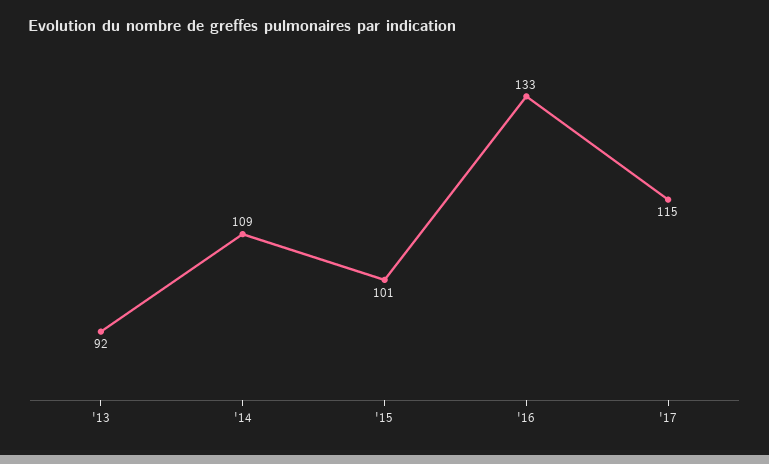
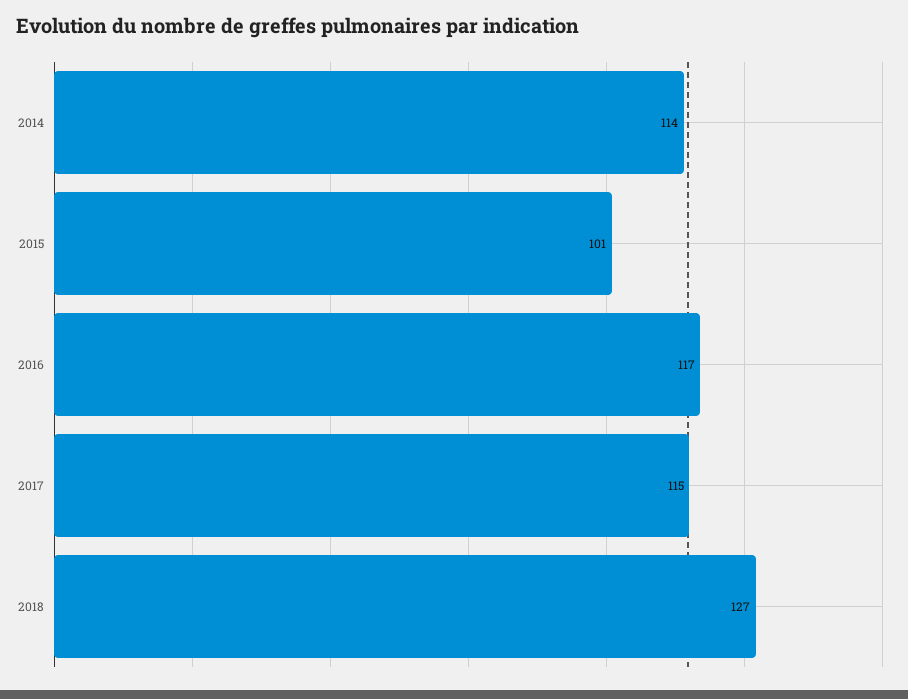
'13: 92 -> none
'14: 109 -> 114
'16: 133 -> 117
2018: none -> 127

